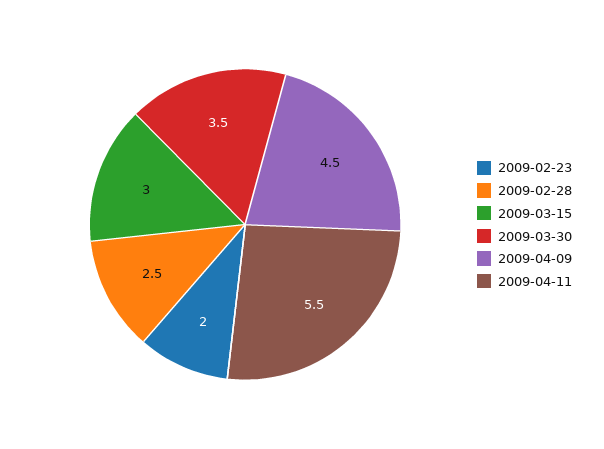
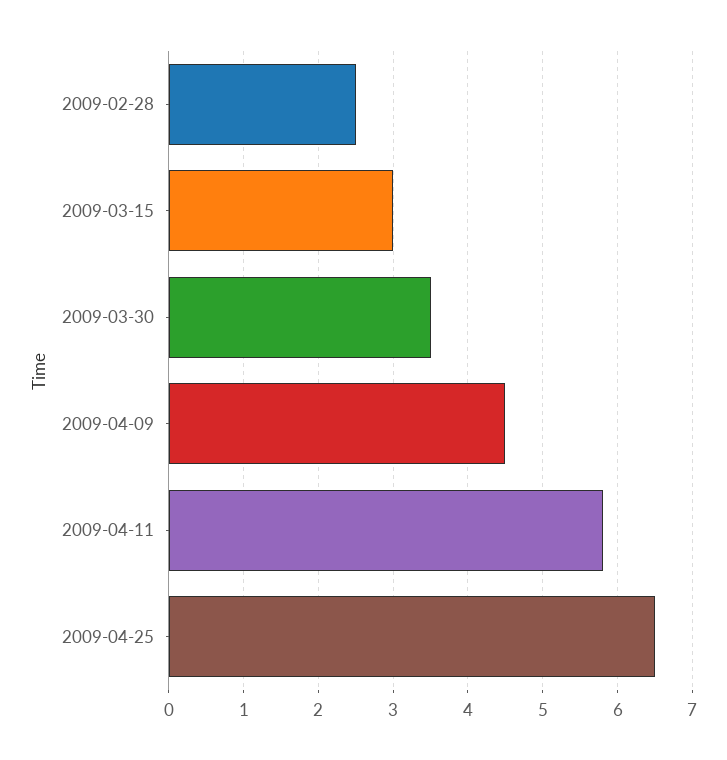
2009-02-23: 2 -> none
2009-04-11: 5.5 -> 5.8
2009-04-25: none -> 6.5

